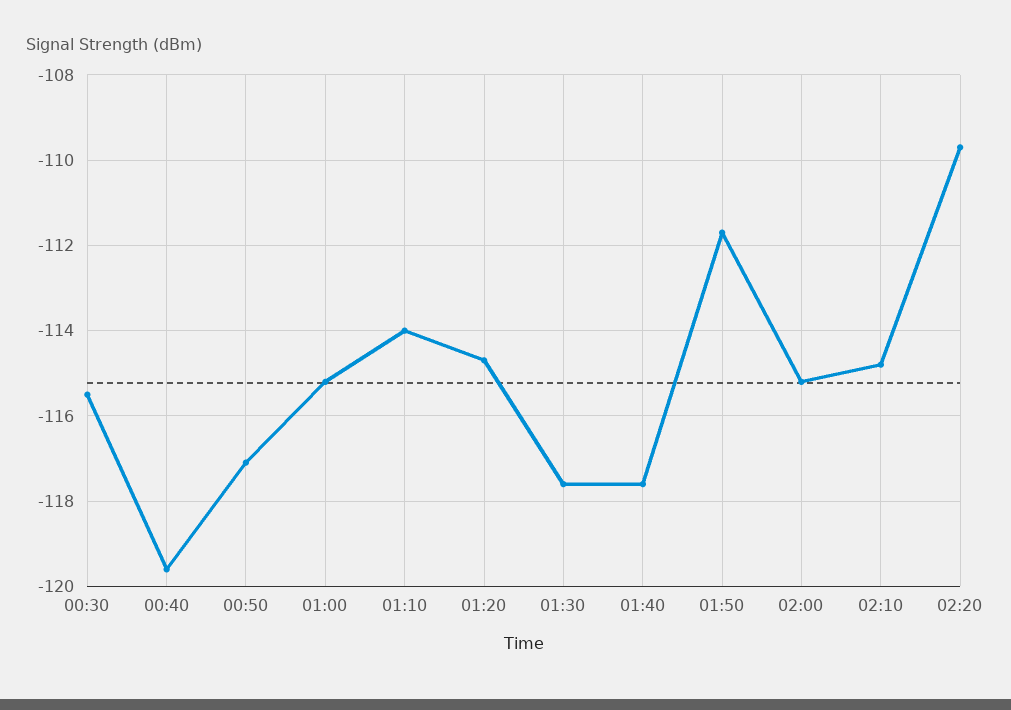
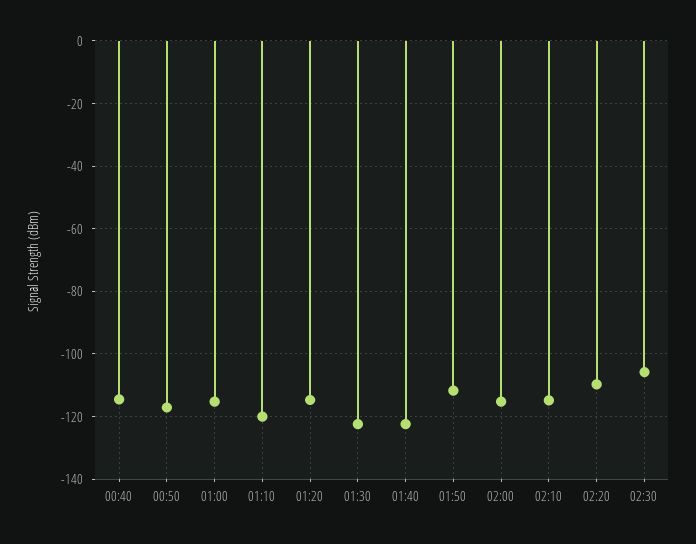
00:30: -115.5 -> none
00:40: -119.5 -> -114
01:10: -114 -> -120
01:30: -117.5 -> -122
01:40: -117.5 -> -122
02:30: none -> -106

